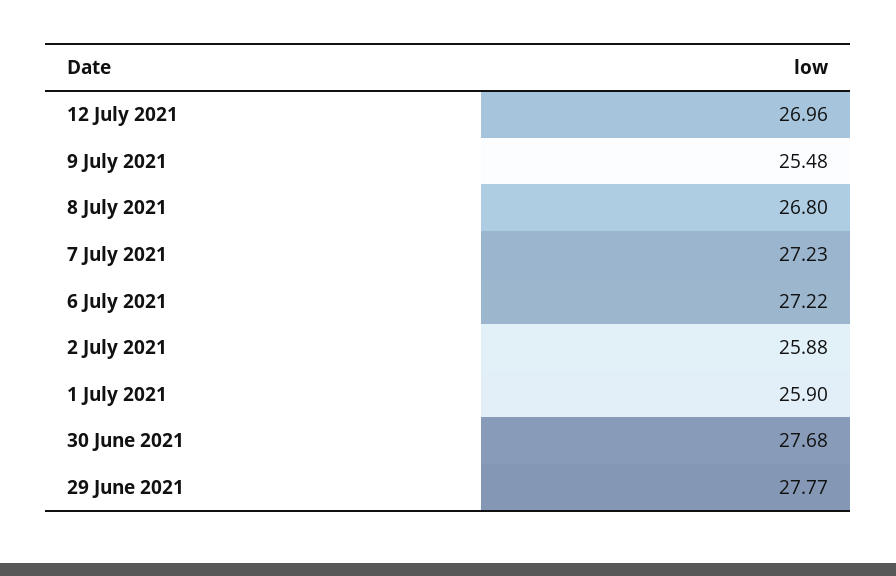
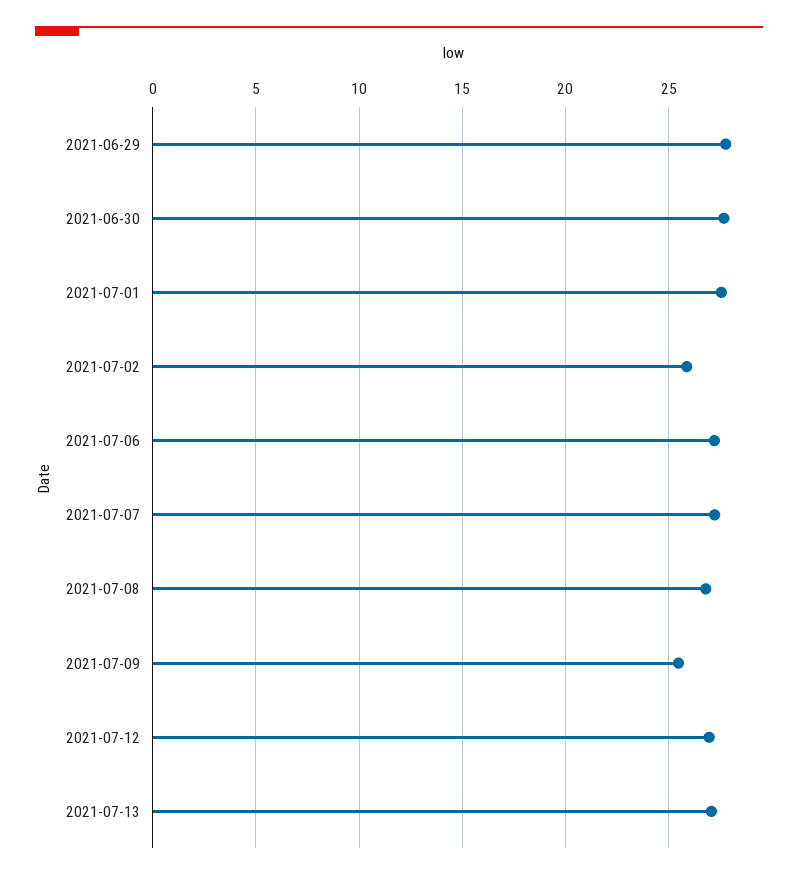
1 July 2021: 25.9 -> 27.5
2021-07-13: none -> 27

